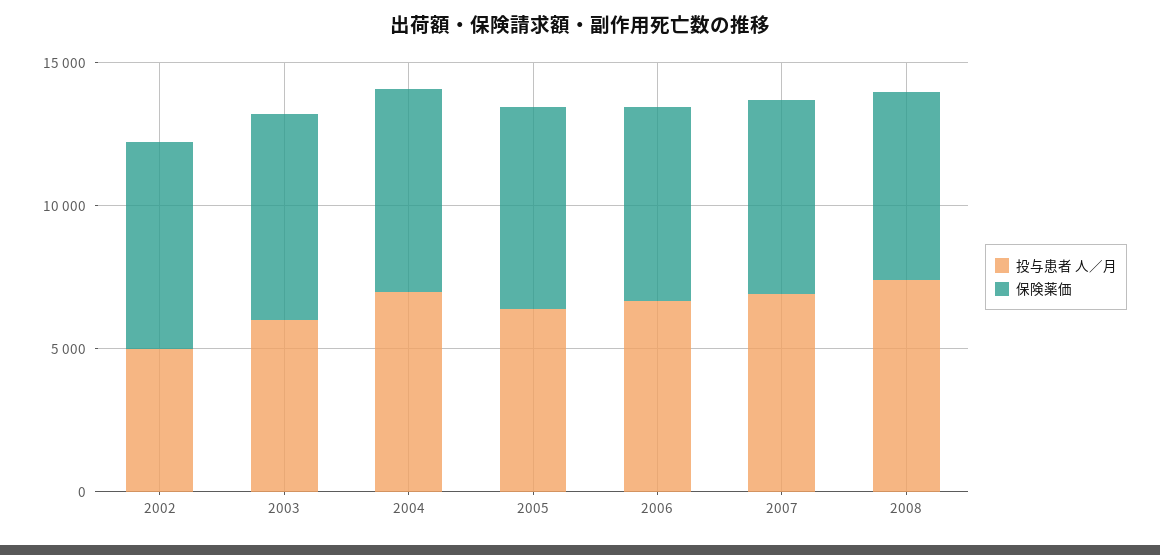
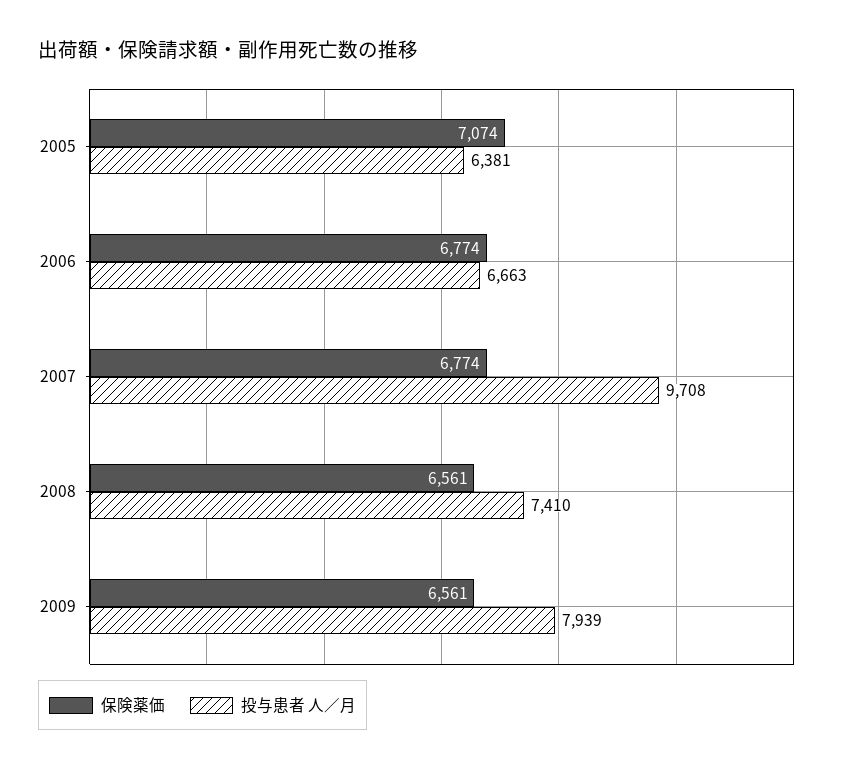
投与患者 人／月, 2002: 5000 -> none
保険薬価, 2002: 7000 -> none
投与患者 人／月, 2003: 6000 -> none
保険薬価, 2003: 7000 -> none
投与患者 人／月, 2004: 7000 -> none
保険薬価, 2004: 7000 -> none
投与患者 人／月, 2007: 7000 -> 9708
保険薬価, 2009: none -> 6561
投与患者 人／月, 2009: none -> 7939

